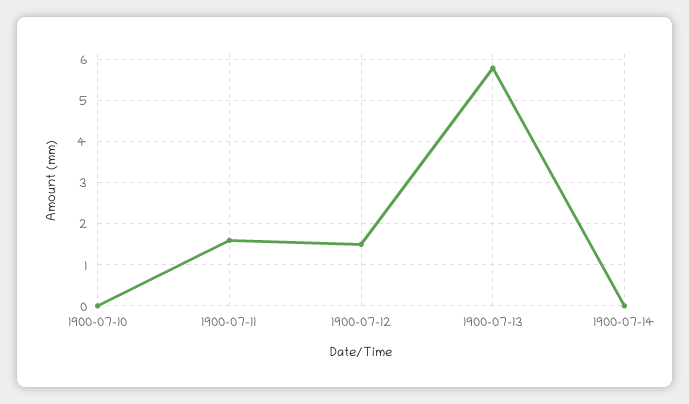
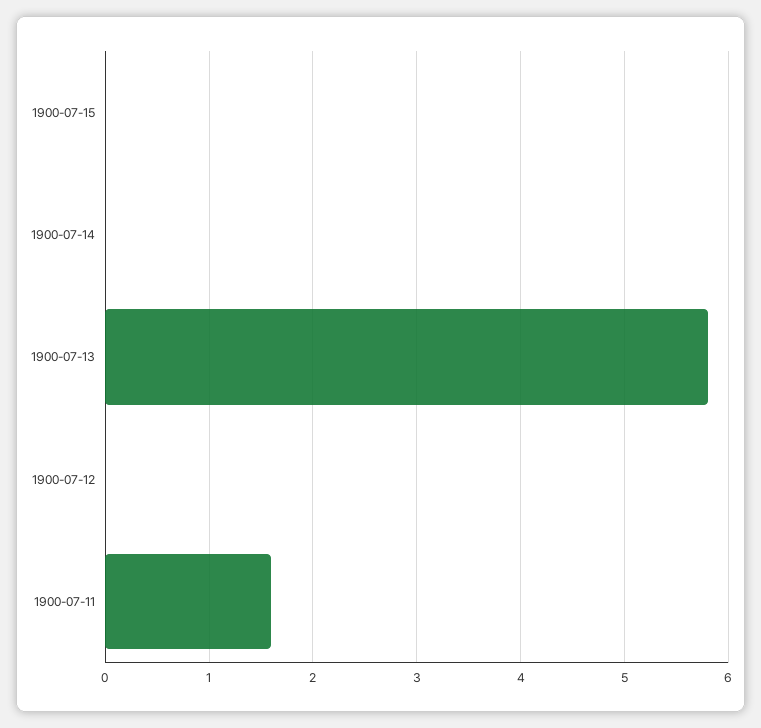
1900-07-10: 0 -> none
1900-07-12: 1.5 -> 0
1900-07-15: none -> 0

